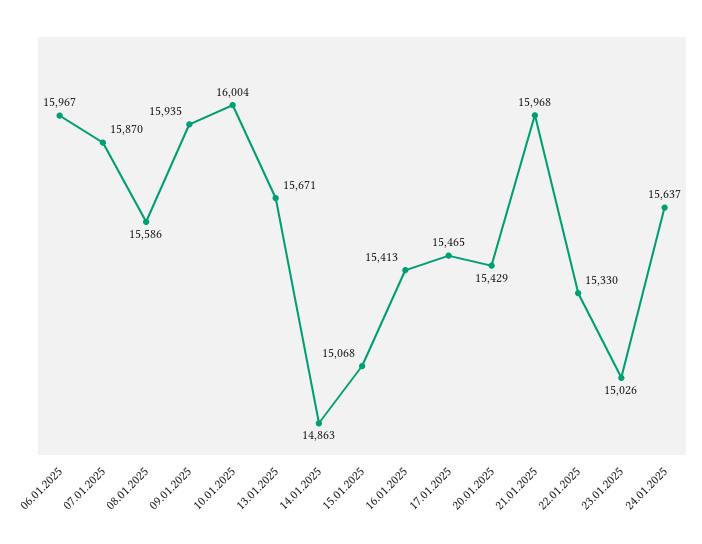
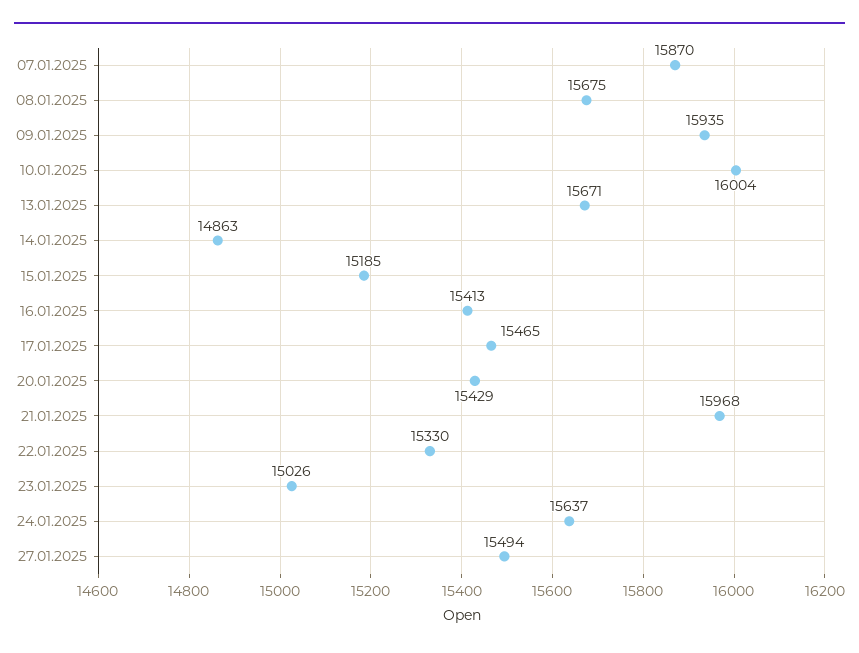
06.01.2025: 15967 -> none
08.01.2025: 15586 -> 15675
15.01.2025: 15068 -> 15185
27.01.2025: none -> 15494

